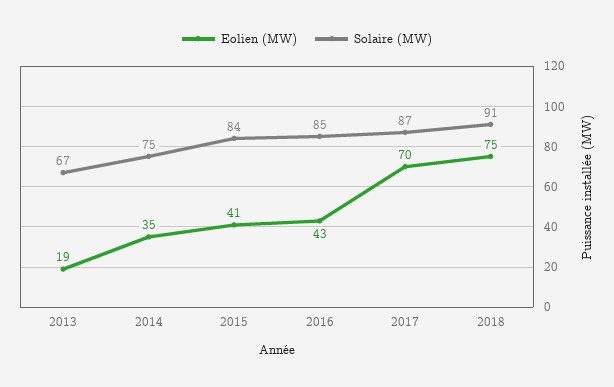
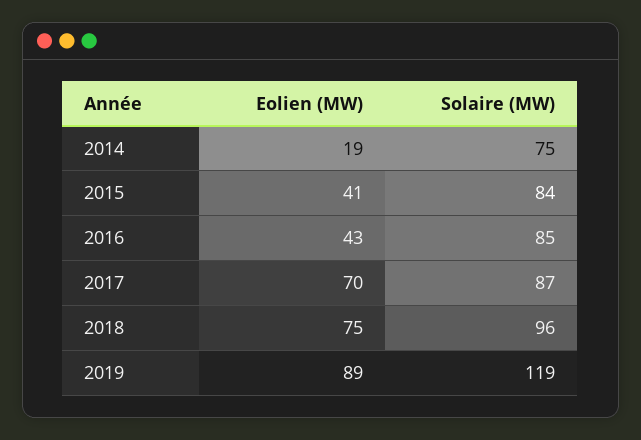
Eolien (MW), 2013: 19 -> none
Solaire (MW), 2013: 67 -> none
Eolien (MW), 2014: 35 -> 19
Solaire (MW), 2018: 91 -> 96
Eolien (MW), 2019: none -> 89
Solaire (MW), 2019: none -> 119

